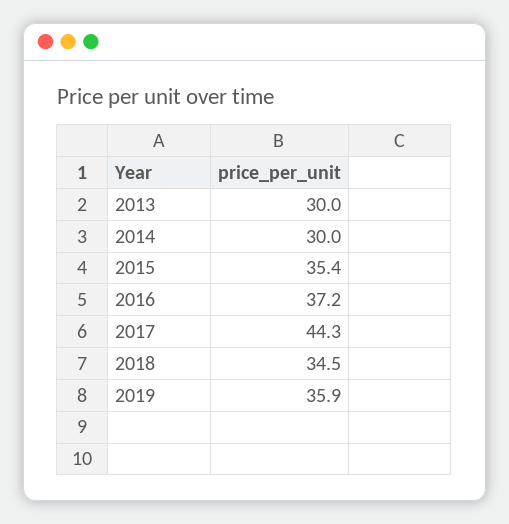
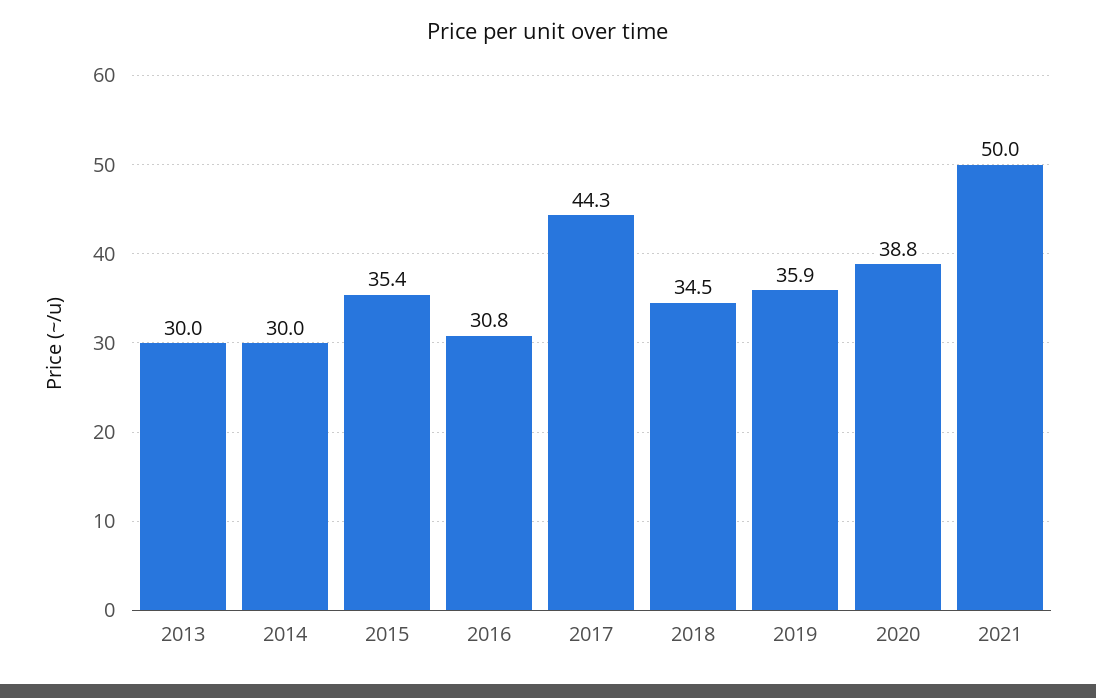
2016: 37.2 -> 30.8
2020: none -> 38.8
2021: none -> 50

